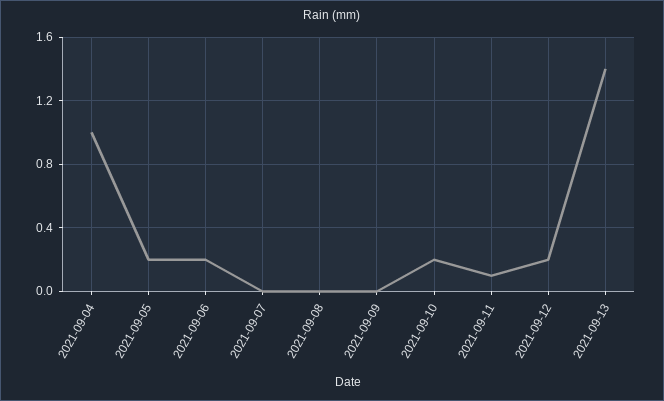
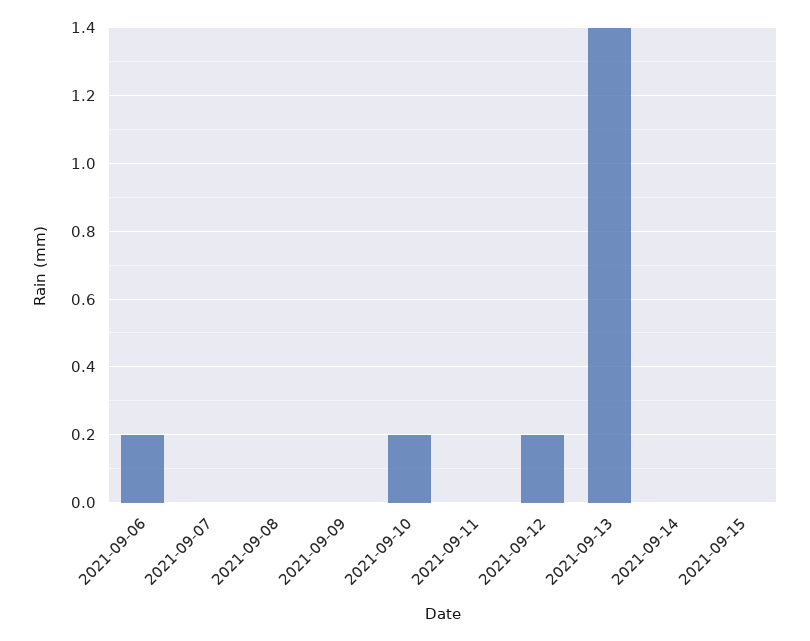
2021-09-04: 1 -> none
2021-09-05: 0.2 -> none
2021-09-11: 0.1 -> 0
2021-09-14: none -> 0
2021-09-15: none -> 0

